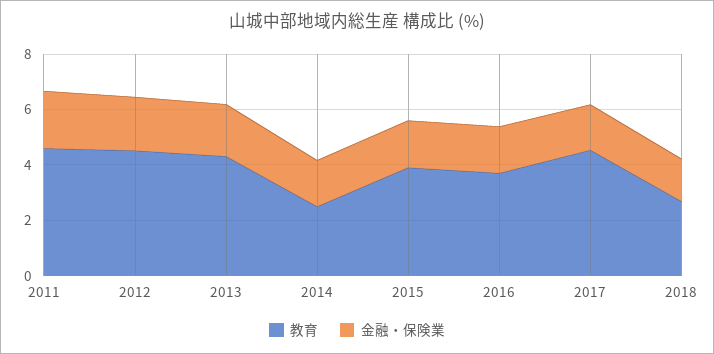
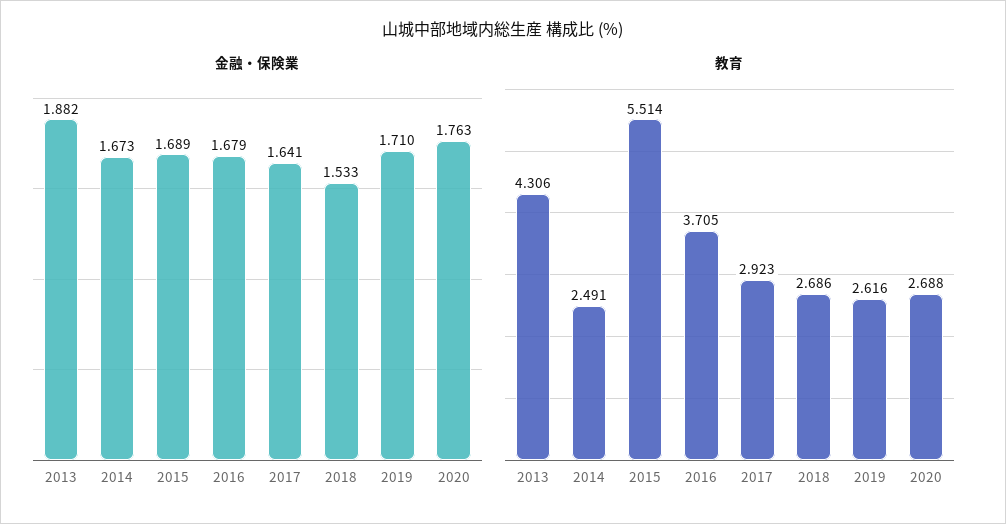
教育, 2011: 4.5 -> none
金融・保険業, 2011: 2 -> none
教育, 2012: 4.5 -> none
金融・保険業, 2012: 2 -> none
教育, 2015: 4 -> 5.514
教育, 2017: 4.5 -> 2.923
金融・保険業, 2019: none -> 1.71
金融・保険業, 2020: none -> 1.763
教育, 2019: none -> 2.616
教育, 2020: none -> 2.688

